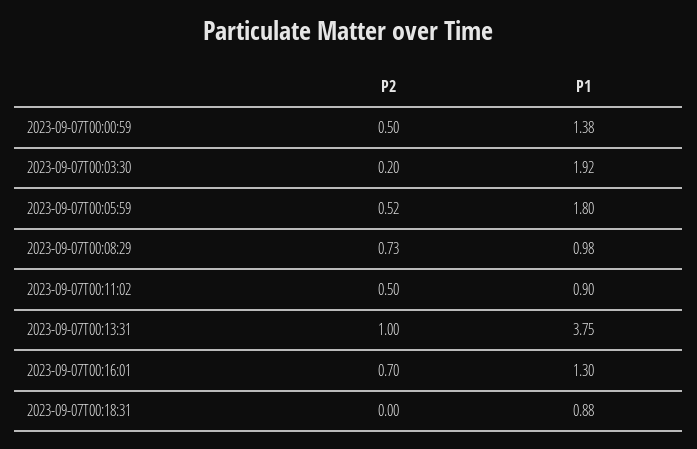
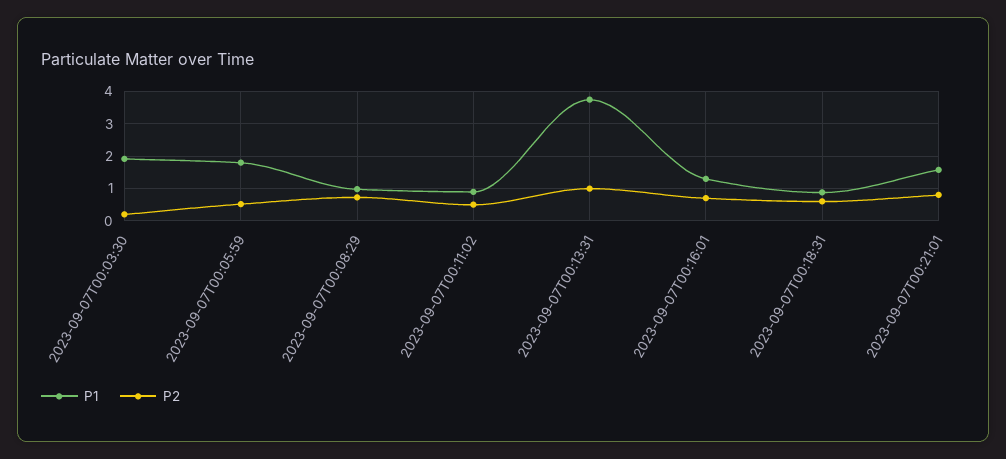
P2, 2023-09-07T00:00:59: 0.5 -> none
P1, 2023-09-07T00:00:59: 1.38 -> none
P2, 2023-09-07T00:18:31: 0 -> 0.6
P1, 2023-09-07T00:21:01: none -> 1.6
P2, 2023-09-07T00:21:01: none -> 0.8

